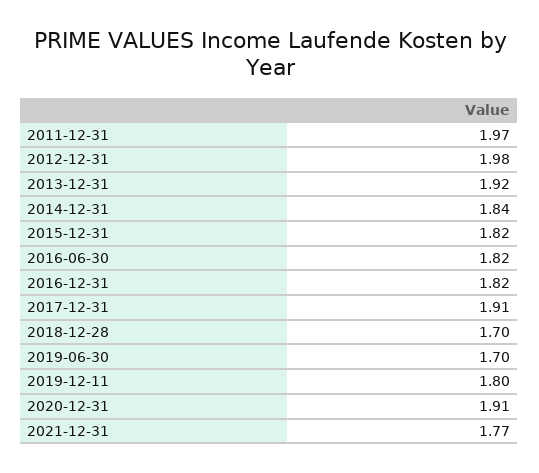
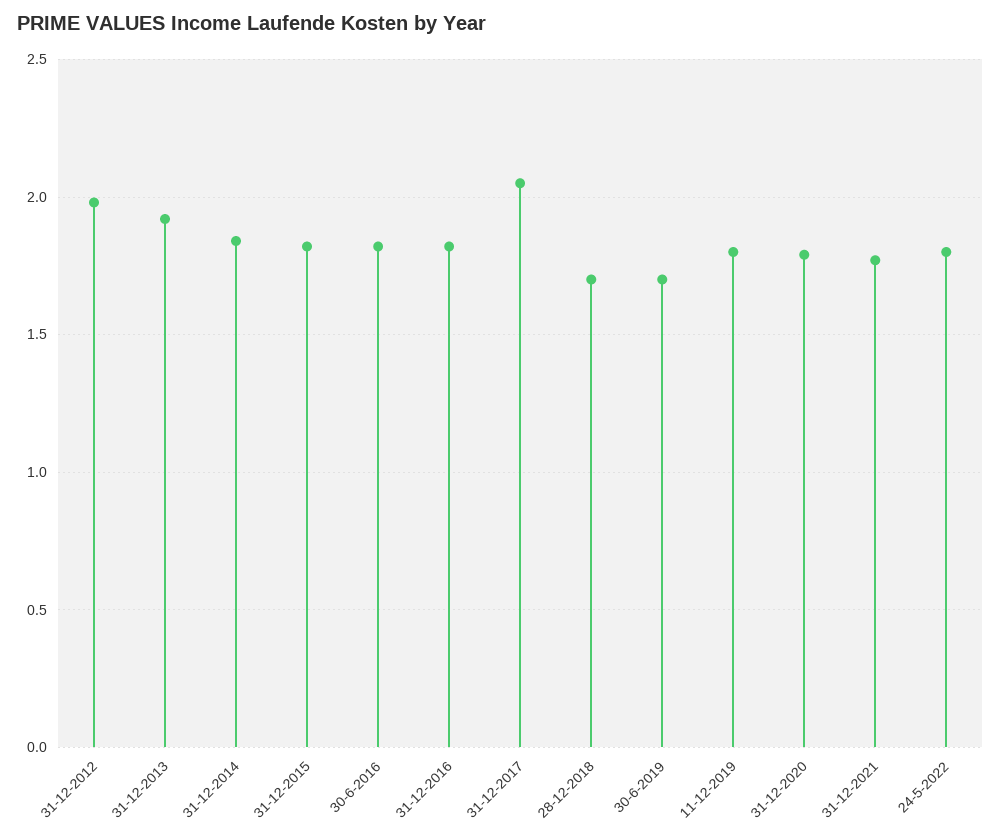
2011-12-31: 1.97 -> none
2017-12-31: 1.91 -> 2.05
2020-12-31: 1.91 -> 1.8
24-5-2022: none -> 1.8

